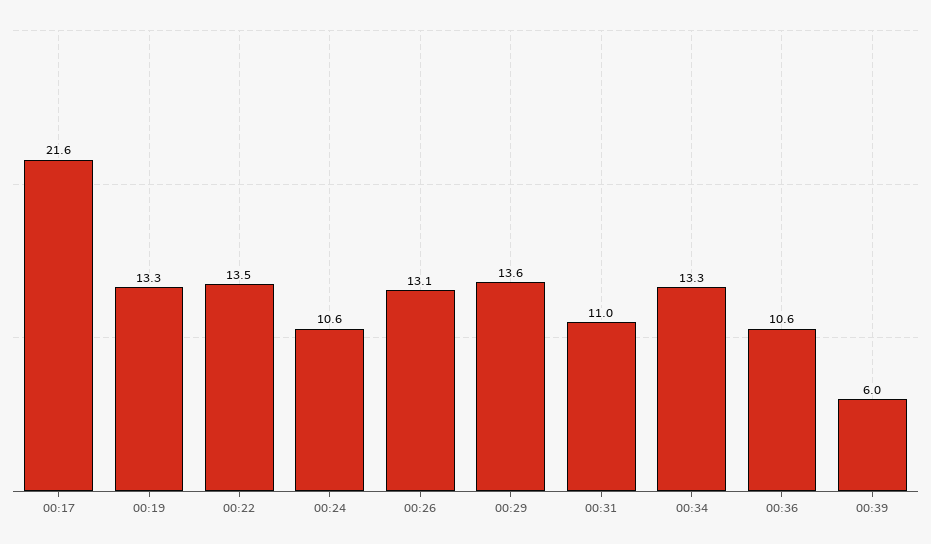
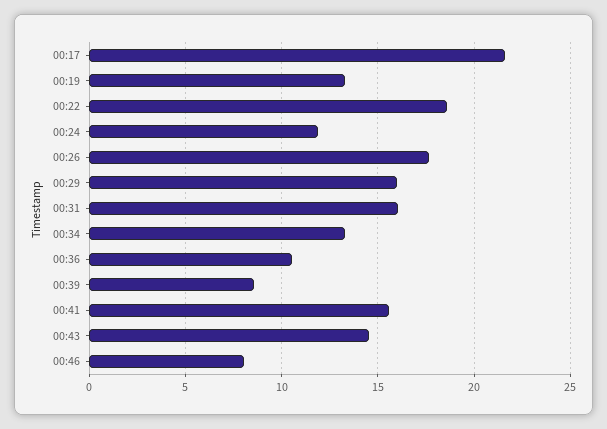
00:22: 13.5 -> 18.5
00:24: 10.6 -> 12
00:26: 13.1 -> 17.5
00:29: 13.6 -> 16
00:31: 11 -> 16
00:39: 6 -> 8.5
00:41: none -> 15.5
00:43: none -> 14.5
00:46: none -> 8

